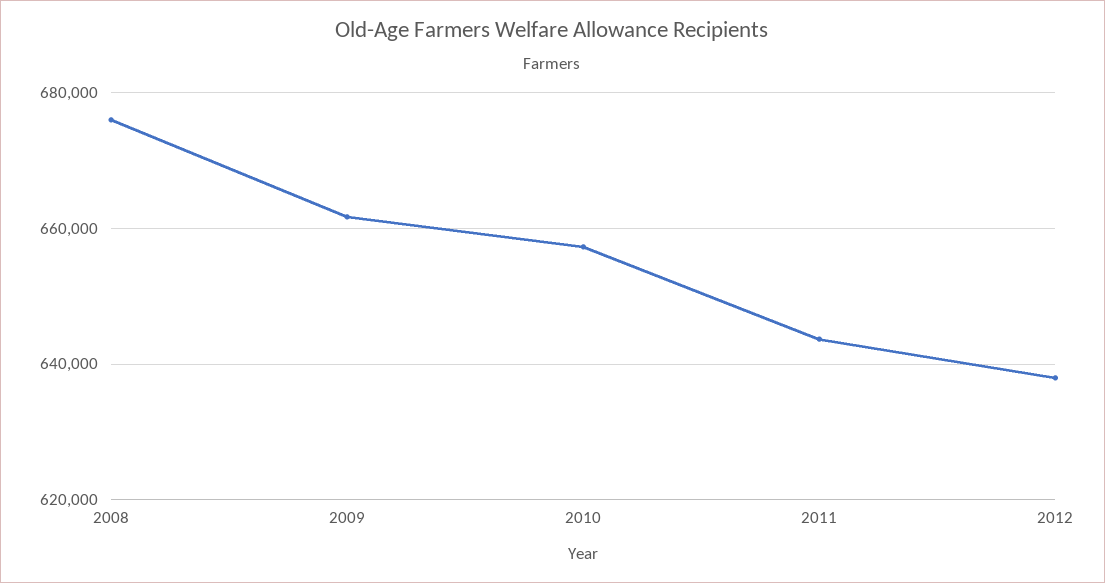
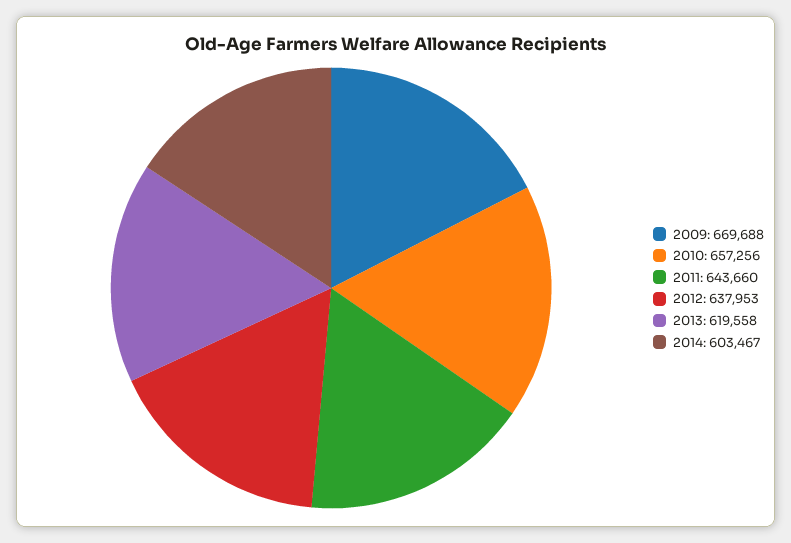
2008: 676000 -> none
2009: 662000 -> 669688
2013: none -> 619558
2014: none -> 603467

